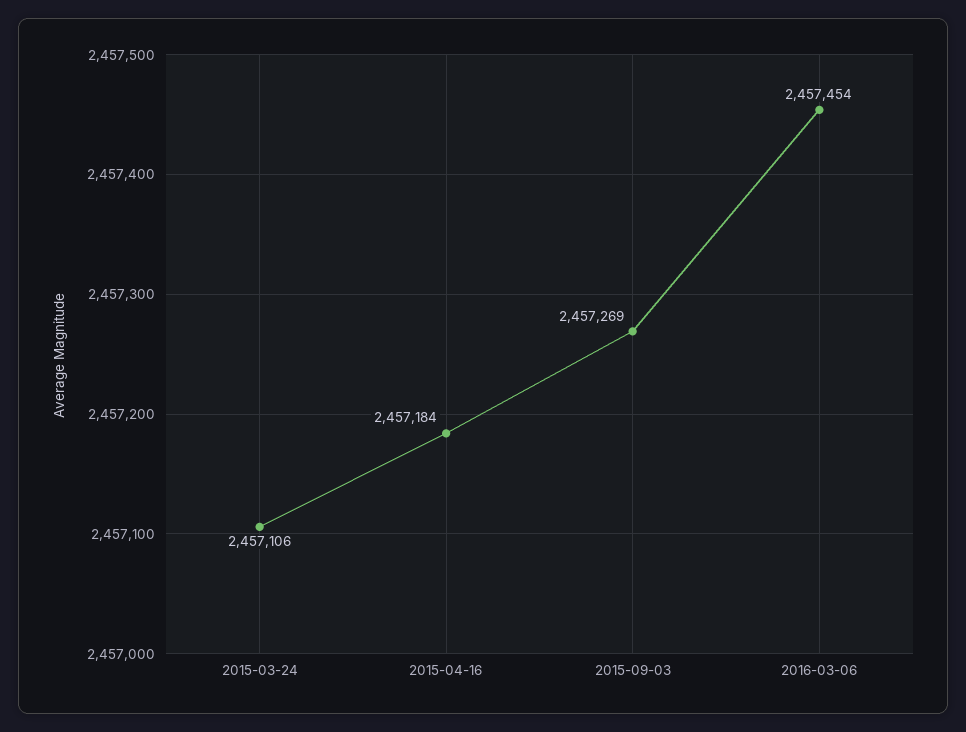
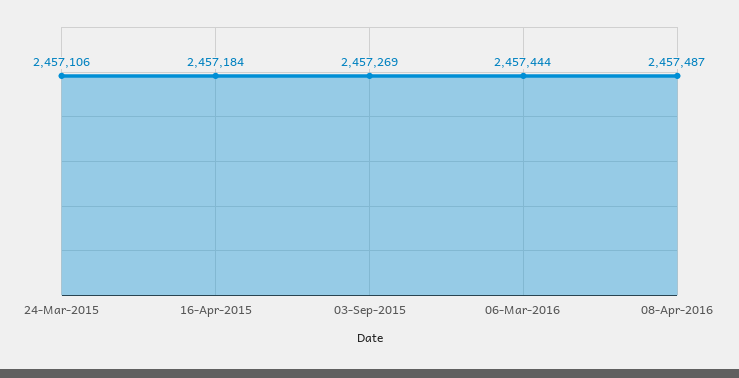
2016-03-06: 2457454 -> 2457444
08-Apr-2016: none -> 2457487

